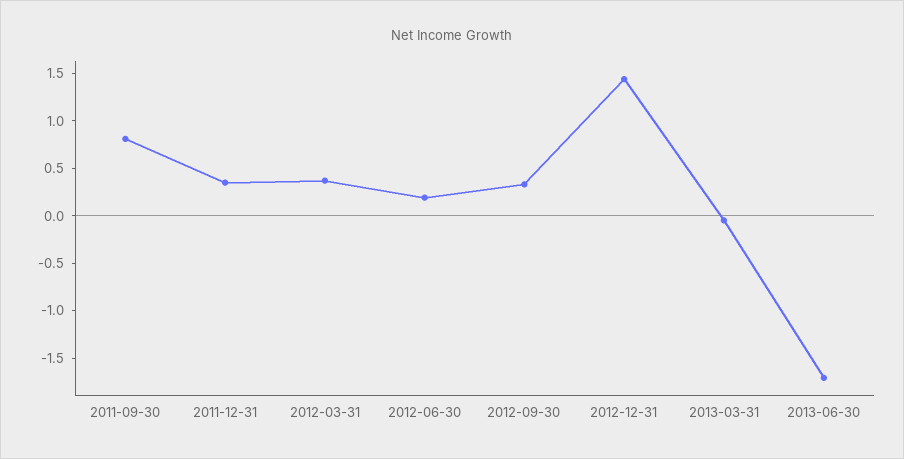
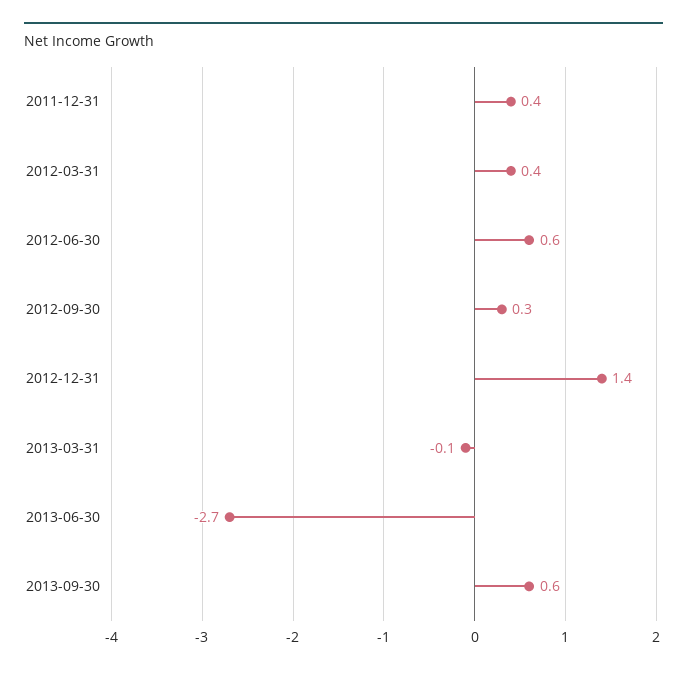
2011-09-30: 0.8 -> none
2012-06-30: 0.2 -> 0.6
2013-06-30: -1.7 -> -2.7
2013-09-30: none -> 0.6

